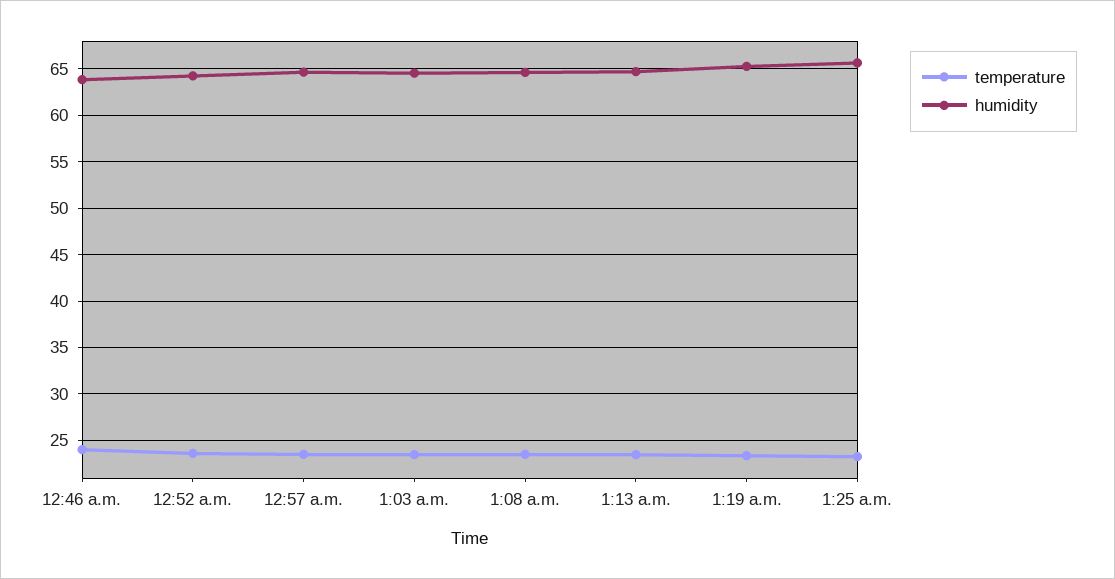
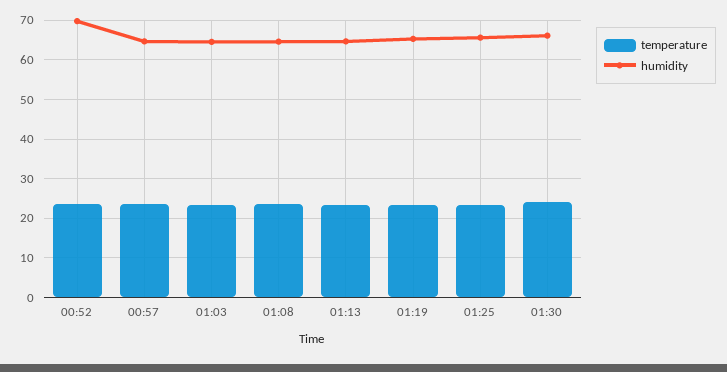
temperature, 12:46 a.m.: 24 -> none
humidity, 12:46 a.m.: 64 -> none
humidity, 12:52 a.m.: 64 -> 70
temperature, 01:30: none -> 24
humidity, 01:30: none -> 66

